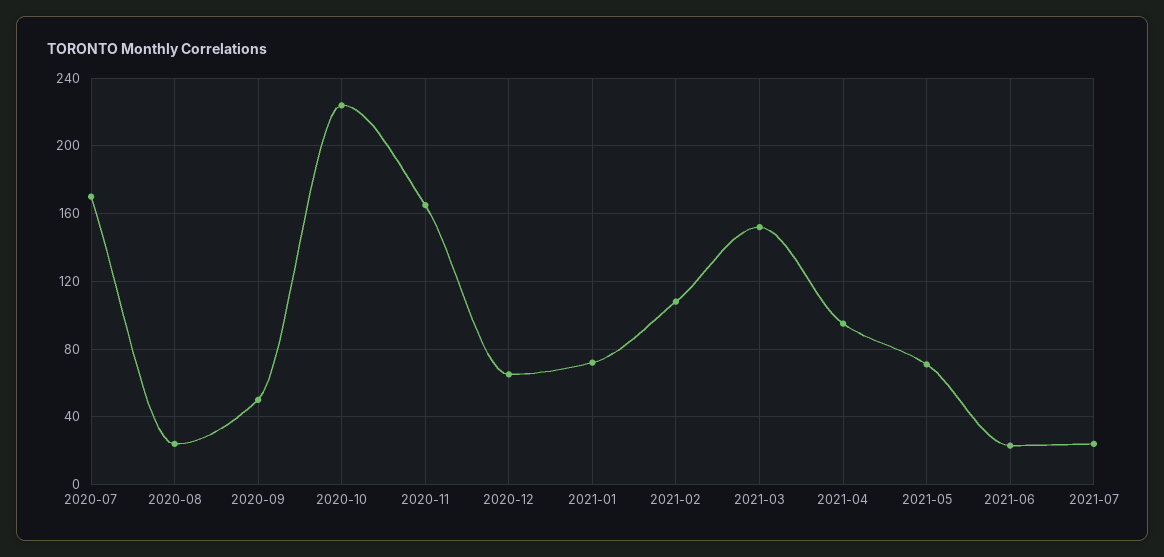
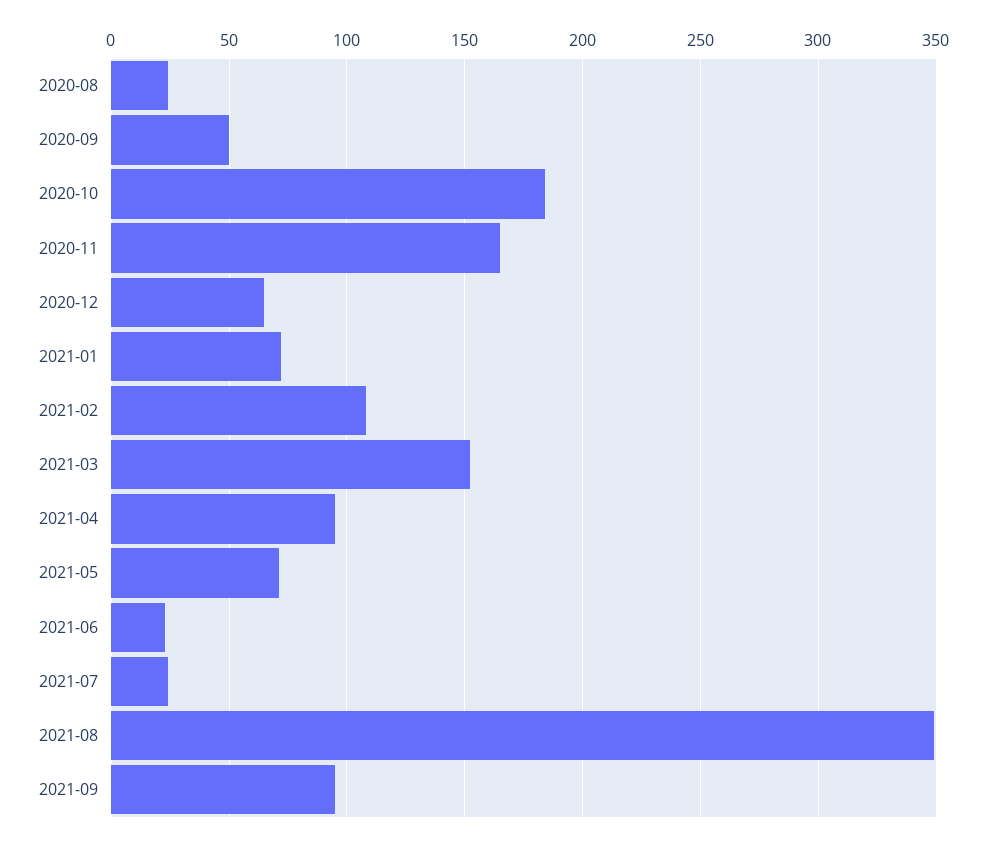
2020-07: 170 -> none
2020-10: 225 -> 185
2021-08: none -> 350
2021-09: none -> 95

